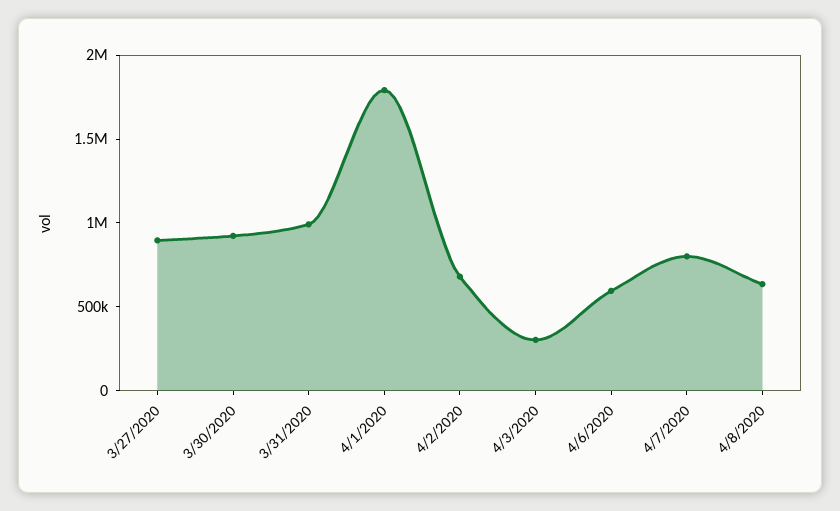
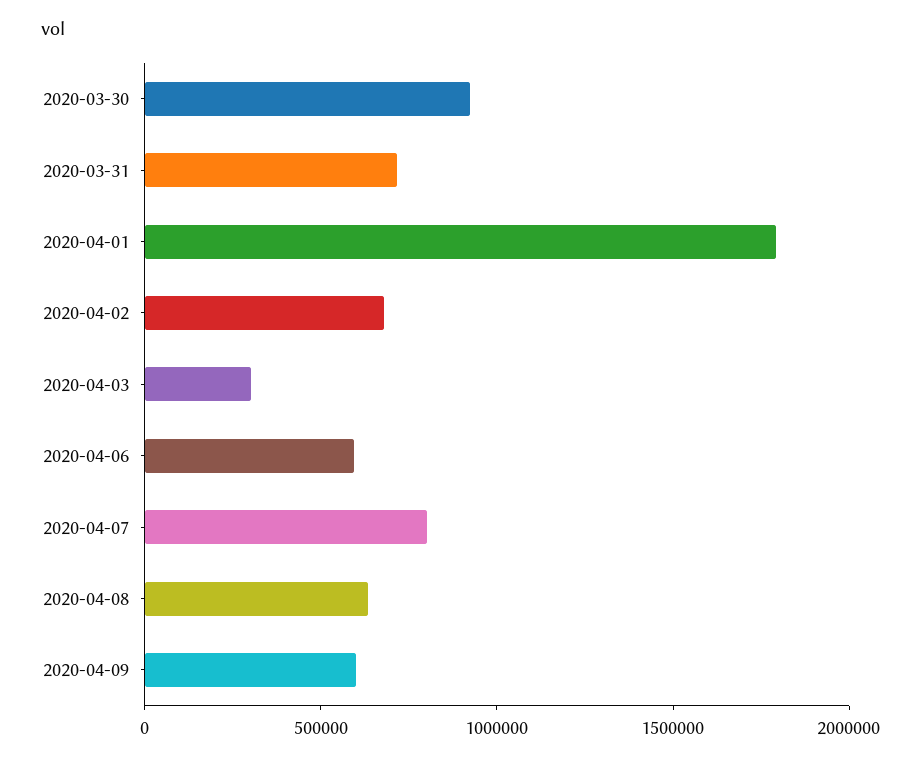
3/27/2020: 900000 -> none
3/31/2020: 1000000 -> 700000
2020-04-09: none -> 600000

